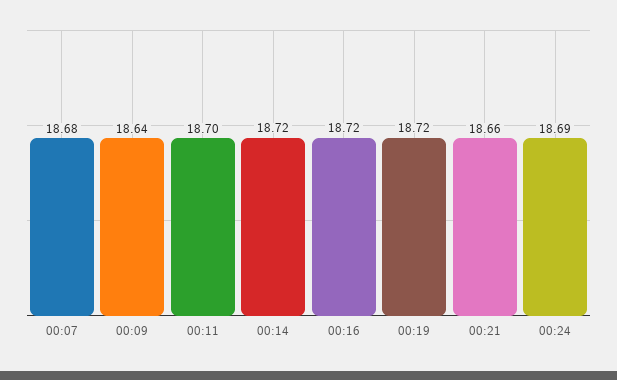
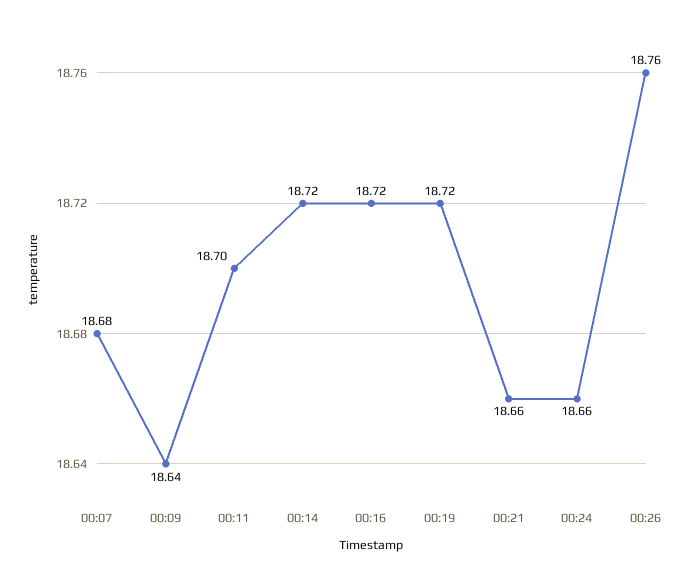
00:24: 18.69 -> 18.66
00:26: none -> 18.76

